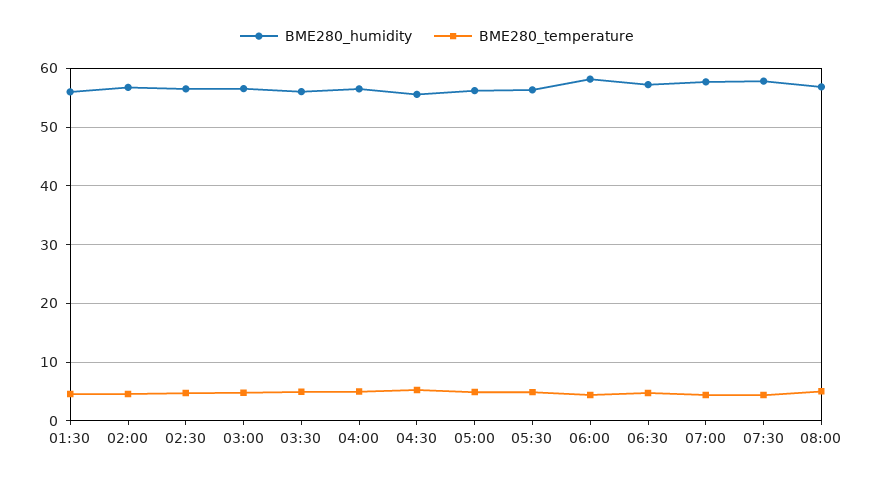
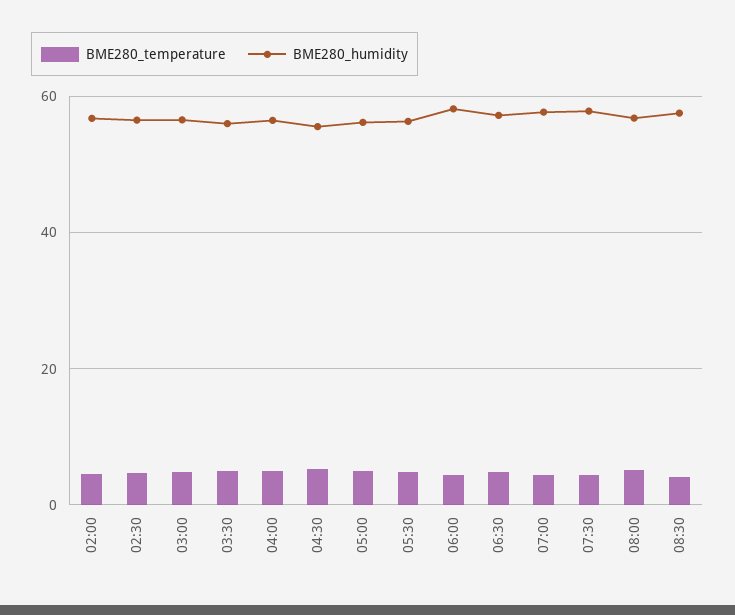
BME280_humidity, 01:30: 56 -> none
BME280_temperature, 01:30: 4 -> none
BME280_temperature, 08:30: none -> 4
BME280_humidity, 08:30: none -> 58

